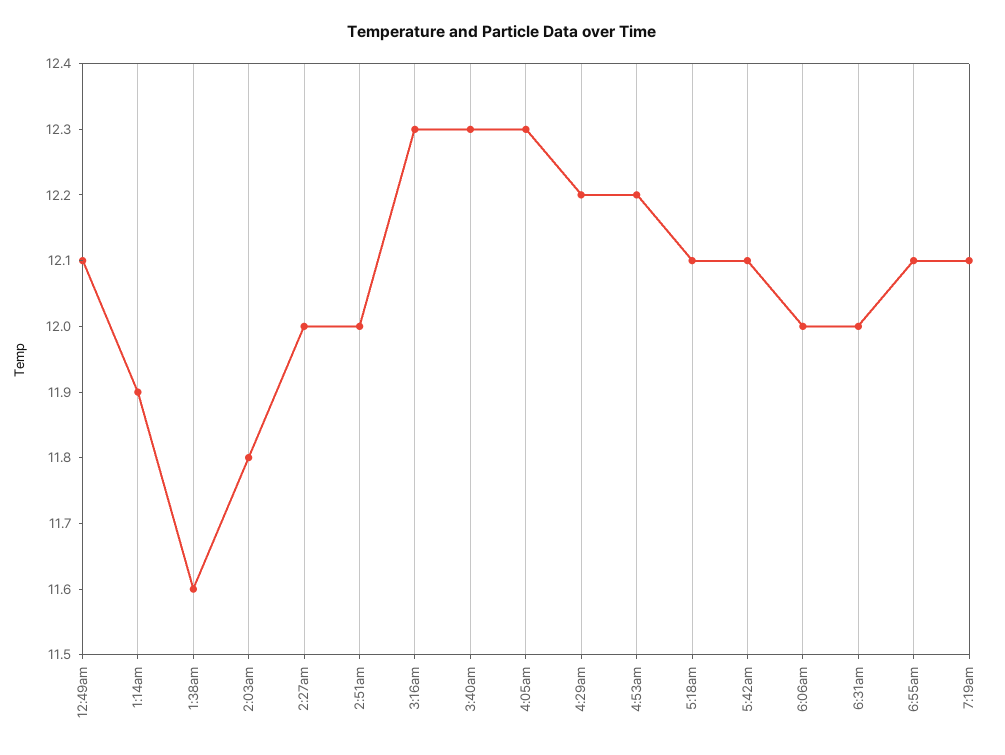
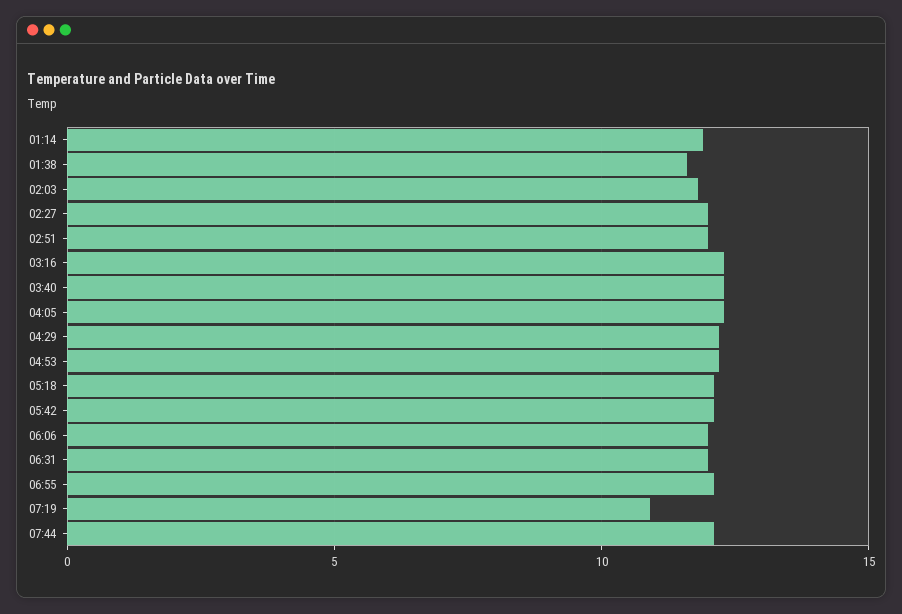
12:49am: 12.1 -> none
7:19am: 12.1 -> 11
07:44: none -> 12

